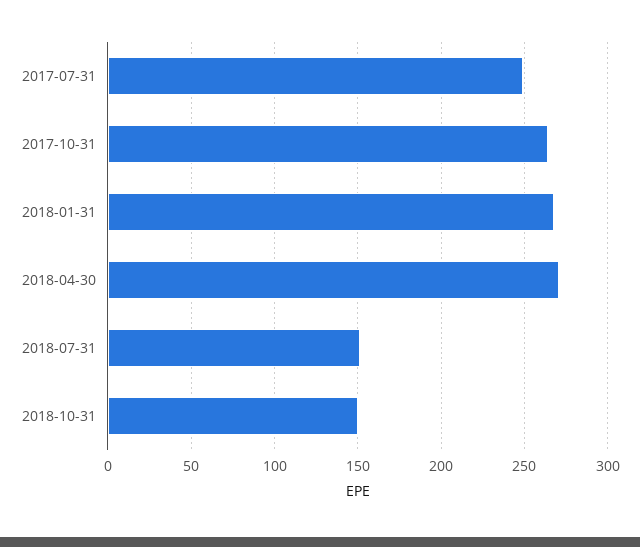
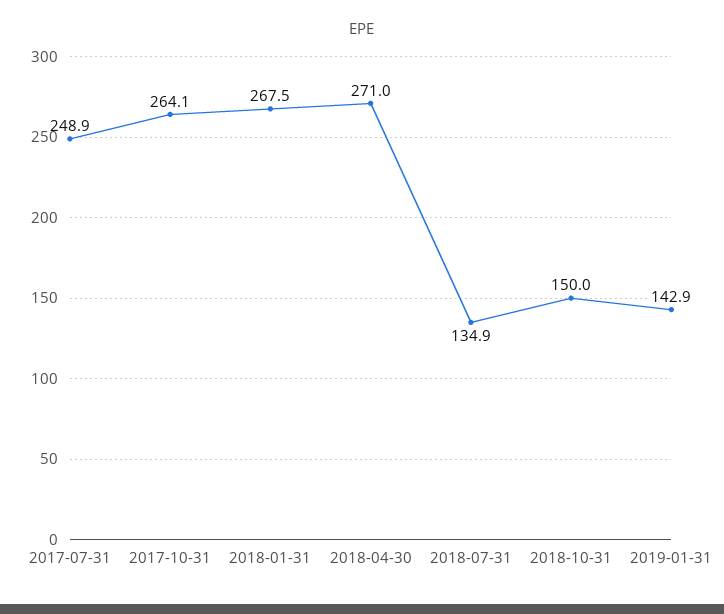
2018-07-31: 150 -> 134.9
2019-01-31: none -> 142.9

